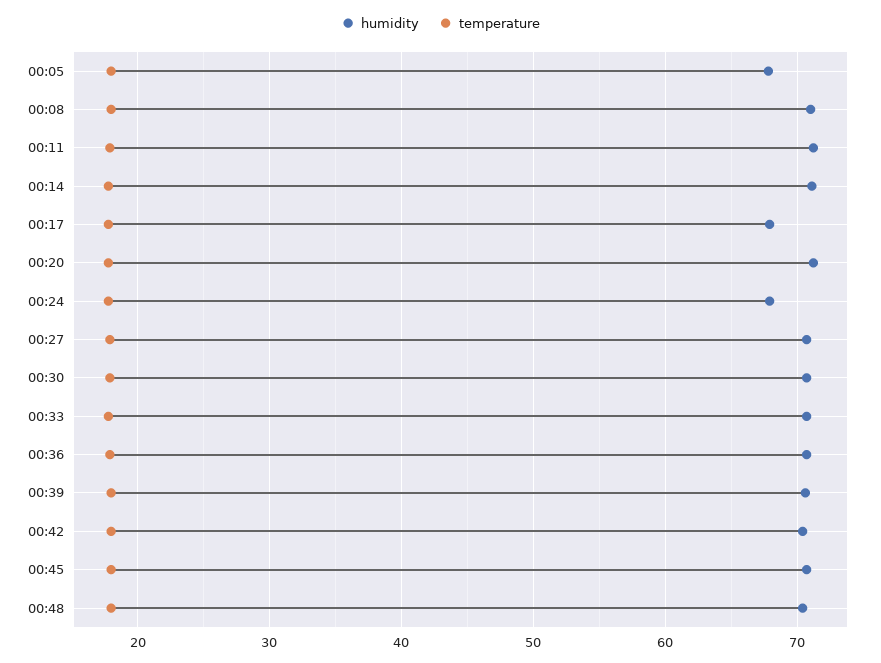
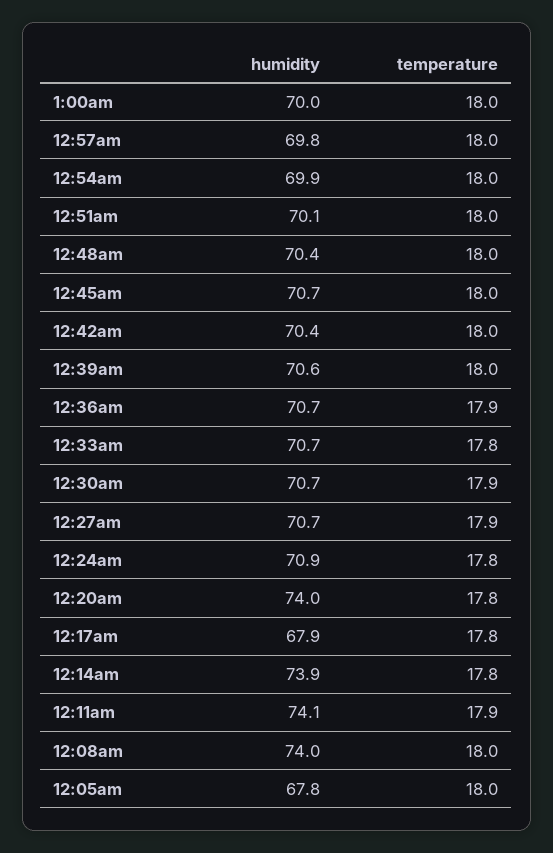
humidity, 00:08: 71 -> 74
humidity, 00:11: 71 -> 74.1
humidity, 00:14: 71 -> 73.9
humidity, 00:20: 71 -> 74
humidity, 00:24: 68 -> 70.9
humidity, 1:00am: none -> 70
temperature, 1:00am: none -> 18
humidity, 12:57am: none -> 69.8
temperature, 12:57am: none -> 18
humidity, 12:54am: none -> 69.9
temperature, 12:54am: none -> 18
humidity, 12:51am: none -> 70.1
temperature, 12:51am: none -> 18

